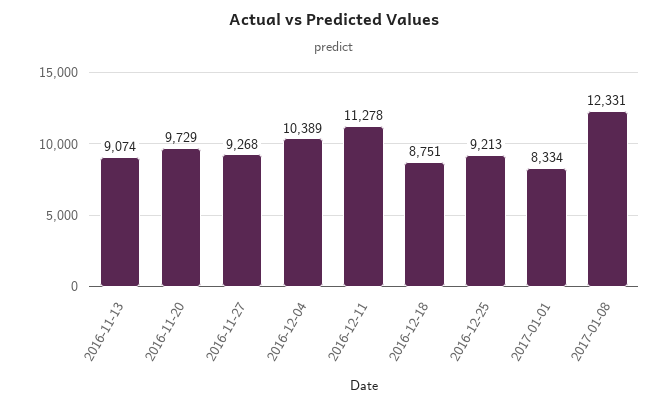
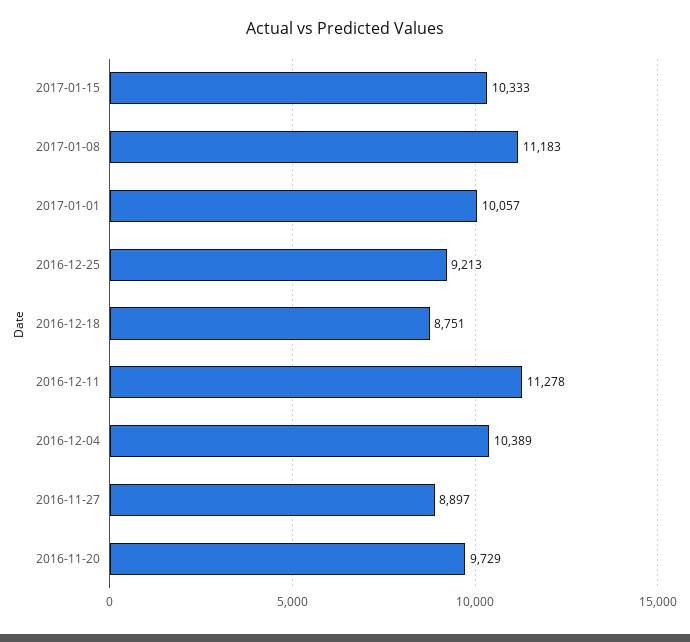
2016-11-13: 9074 -> none
2016-11-27: 9268 -> 8897
2017-01-01: 8334 -> 10057
2017-01-08: 12331 -> 11183
2017-01-15: none -> 10333

